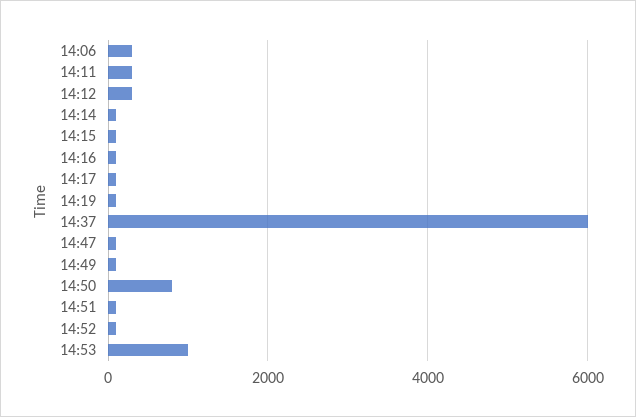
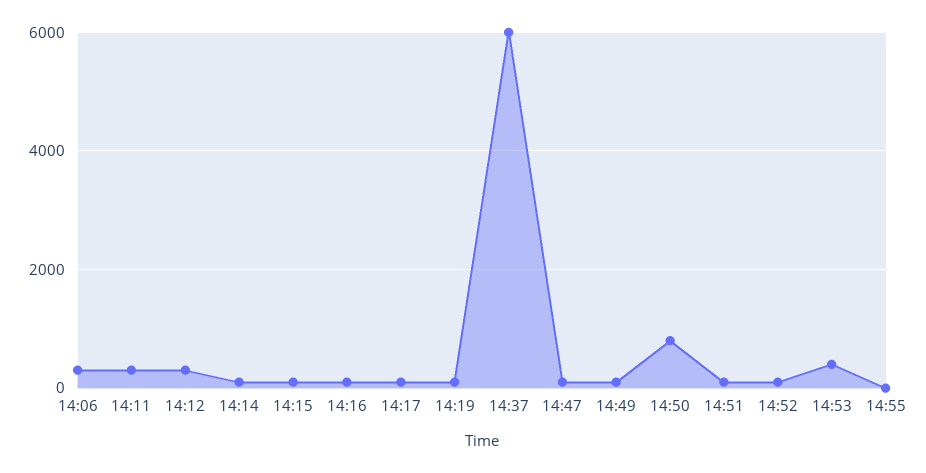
14:53: 1000 -> 400
14:55: none -> 0

